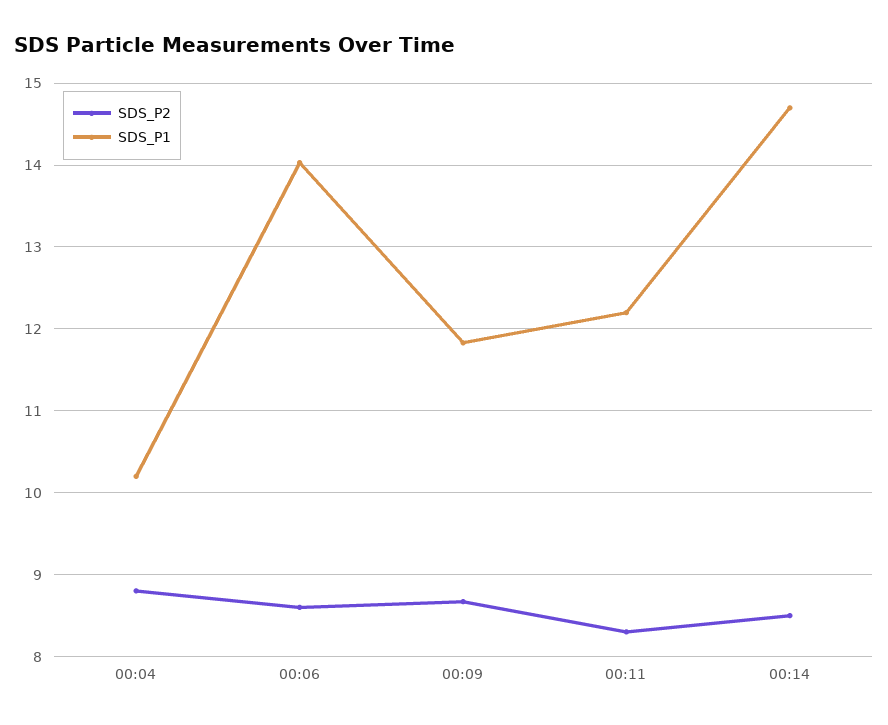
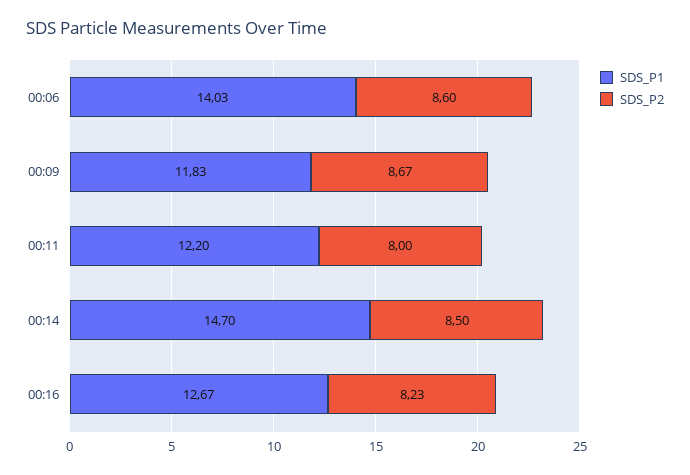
SDS_P2, 00:04: 8.8 -> none
SDS_P1, 00:04: 10.2 -> none
SDS_P2, 00:11: 8.3 -> 8
SDS_P1, 00:16: none -> 12.67
SDS_P2, 00:16: none -> 8.23

